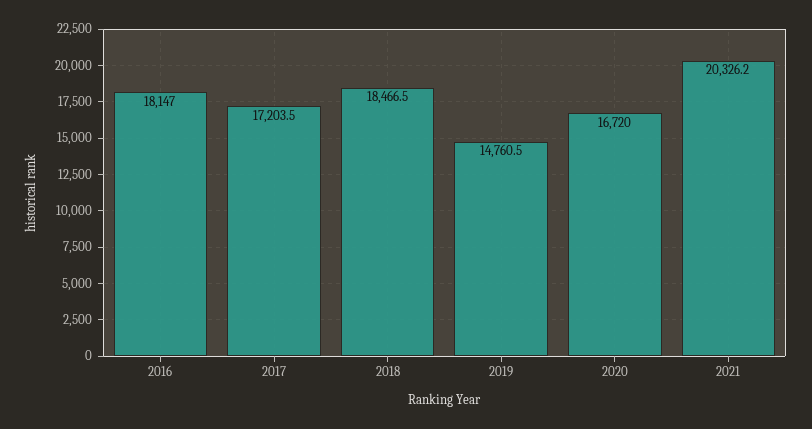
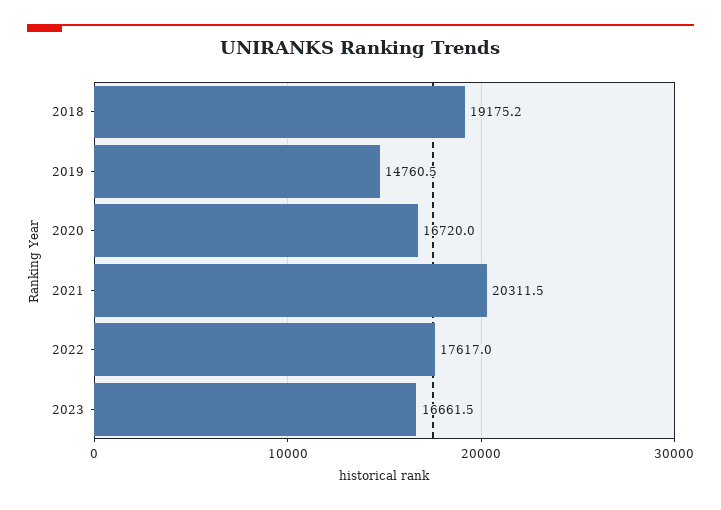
2016: 18147 -> none
2017: 17203.5 -> none
2018: 18466.5 -> 19175.2
2021: 20326.2 -> 20311.5
2022: none -> 17617
2023: none -> 16661.5

